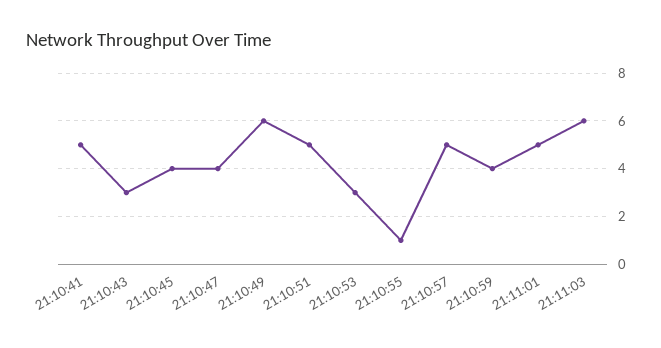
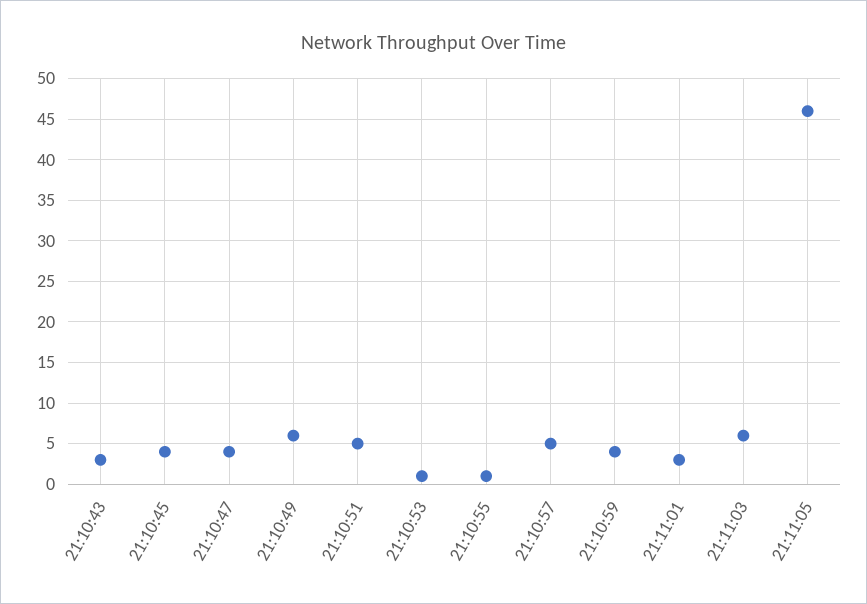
21:10:41: 5 -> none
21:10:53: 3 -> 1
21:11:01: 5 -> 3
21:11:05: none -> 46

